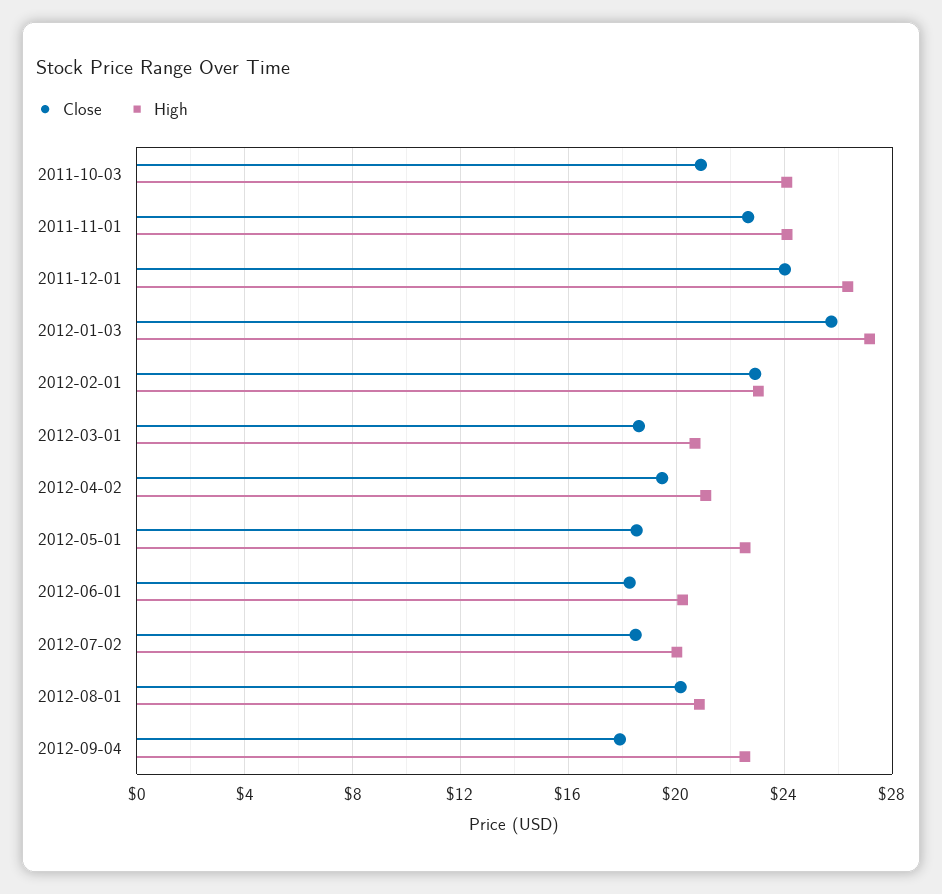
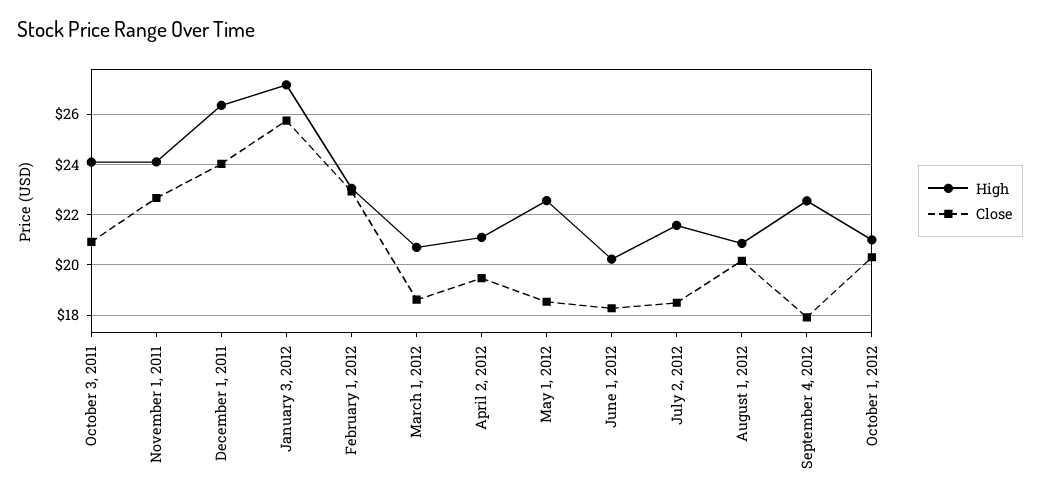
High, 2012-07-02: 20 -> 21.5
High, October 1, 2012: none -> 21
Close, October 1, 2012: none -> 20.25

